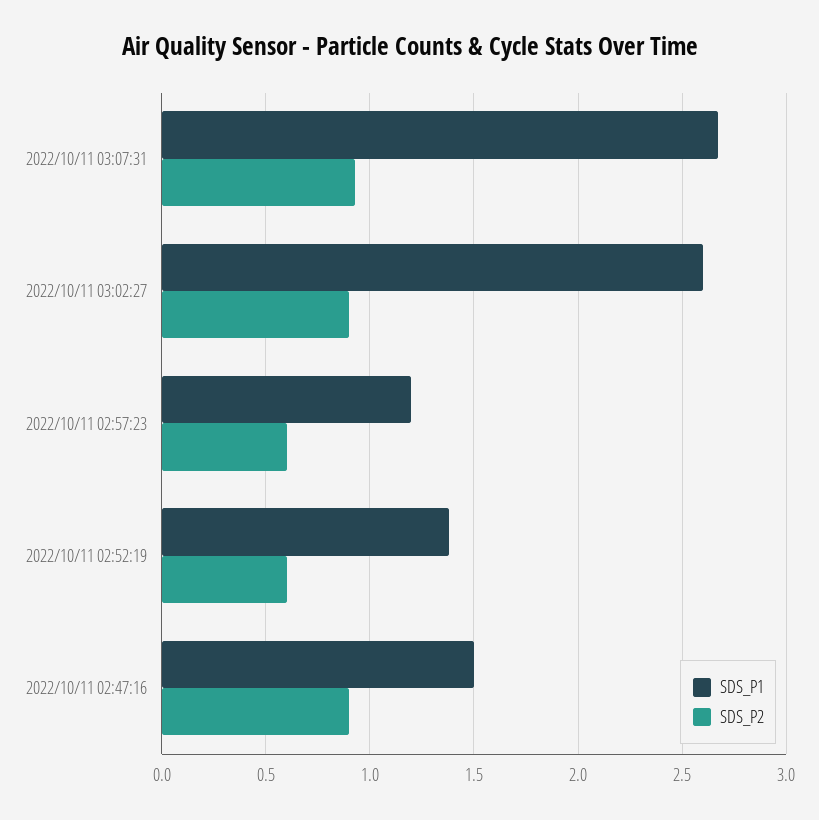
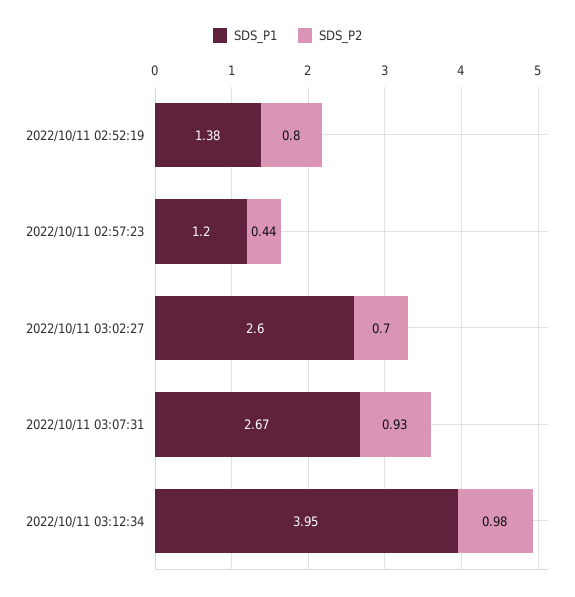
SDS_P2, 2022/10/11 03:02:27: 0.9 -> 0.7
SDS_P2, 2022/10/11 02:57:23: 0.6 -> 0.44
SDS_P2, 2022/10/11 02:52:19: 0.6 -> 0.8
SDS_P1, 2022/10/11 02:47:16: 1.5 -> none
SDS_P2, 2022/10/11 02:47:16: 0.9 -> none
SDS_P1, 2022/10/11 03:12:34: none -> 3.95
SDS_P2, 2022/10/11 03:12:34: none -> 0.98

